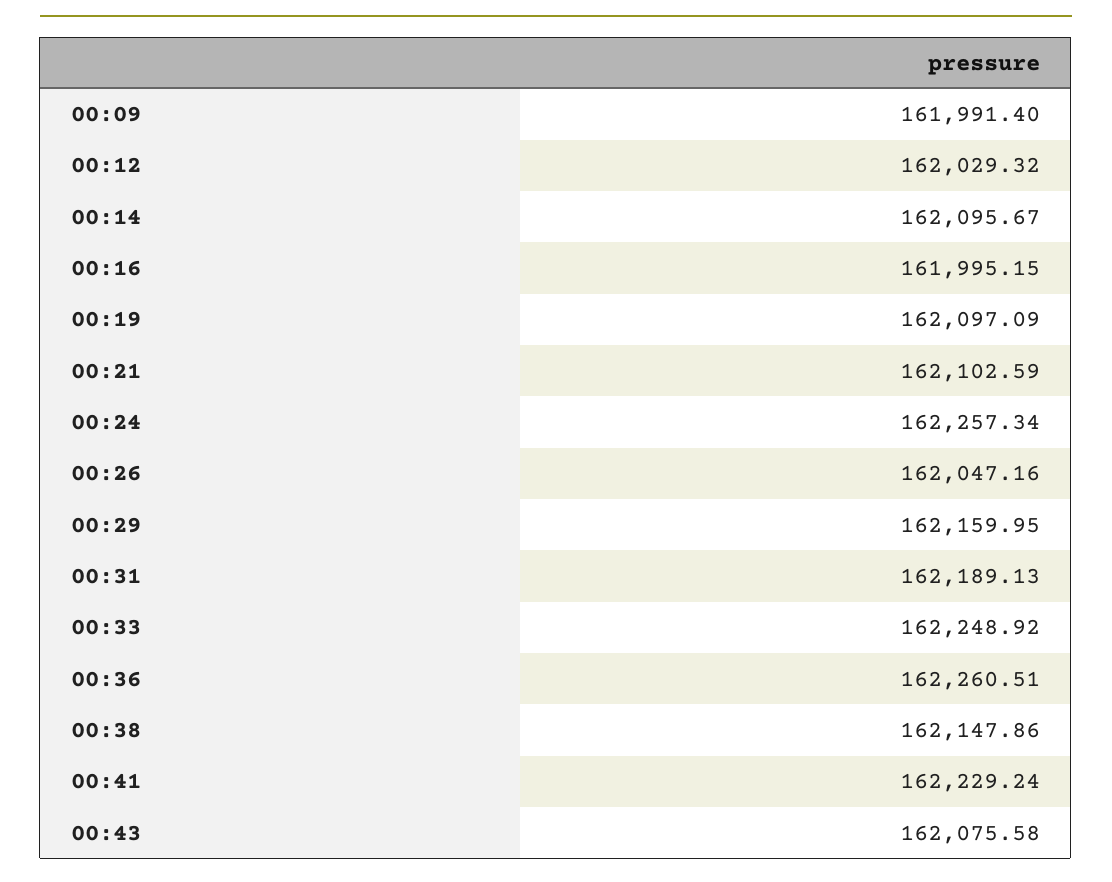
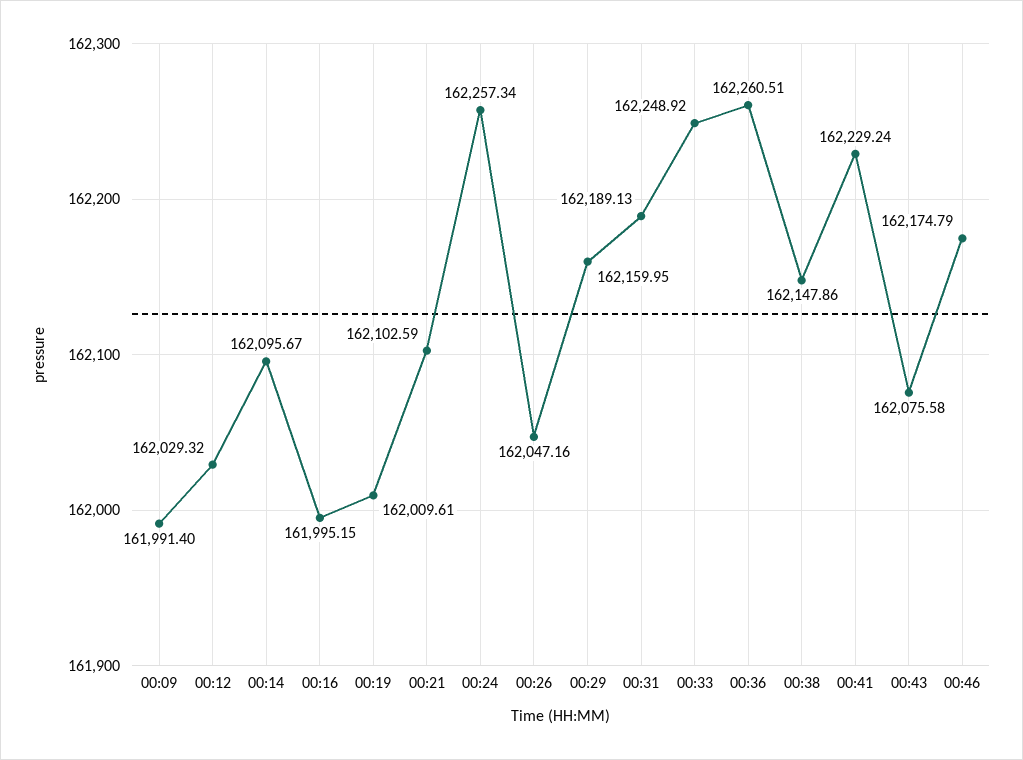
00:19: 162097.09 -> 162009.61
00:46: none -> 162174.79

